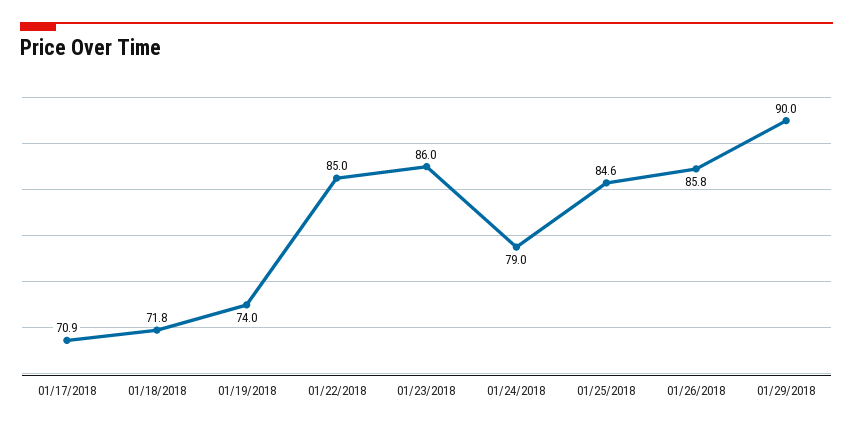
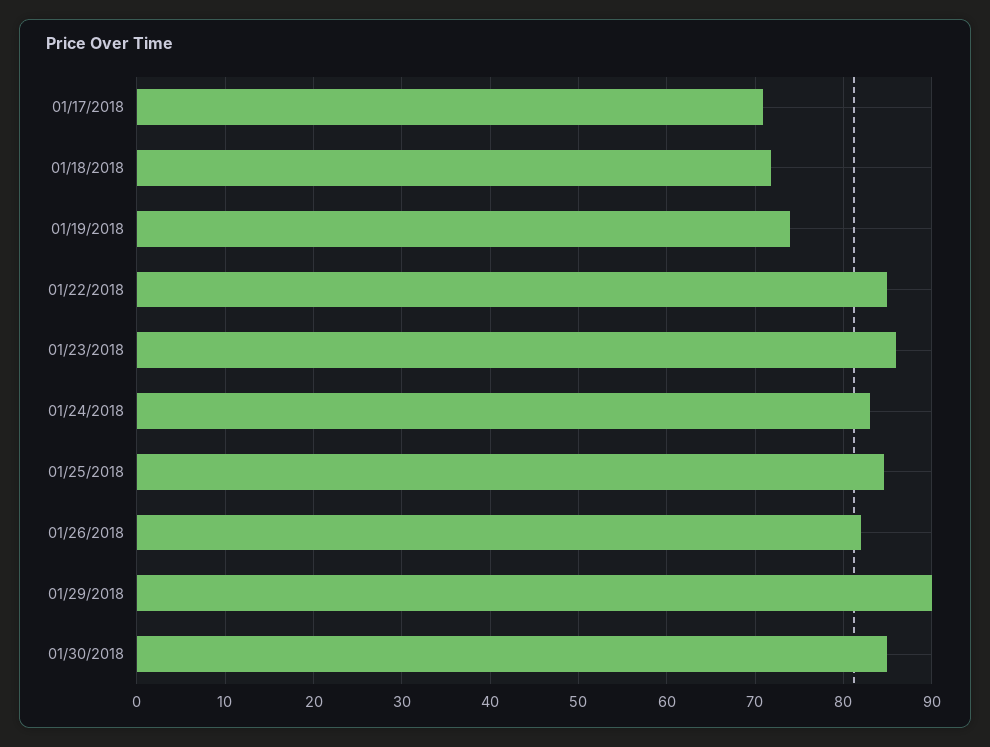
01/24/2018: 79 -> 83
01/26/2018: 85.8 -> 82
01/30/2018: none -> 85

